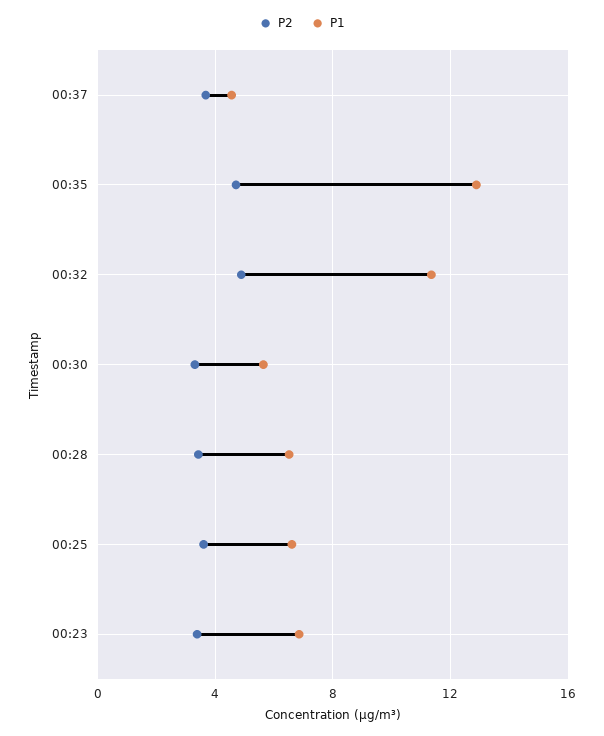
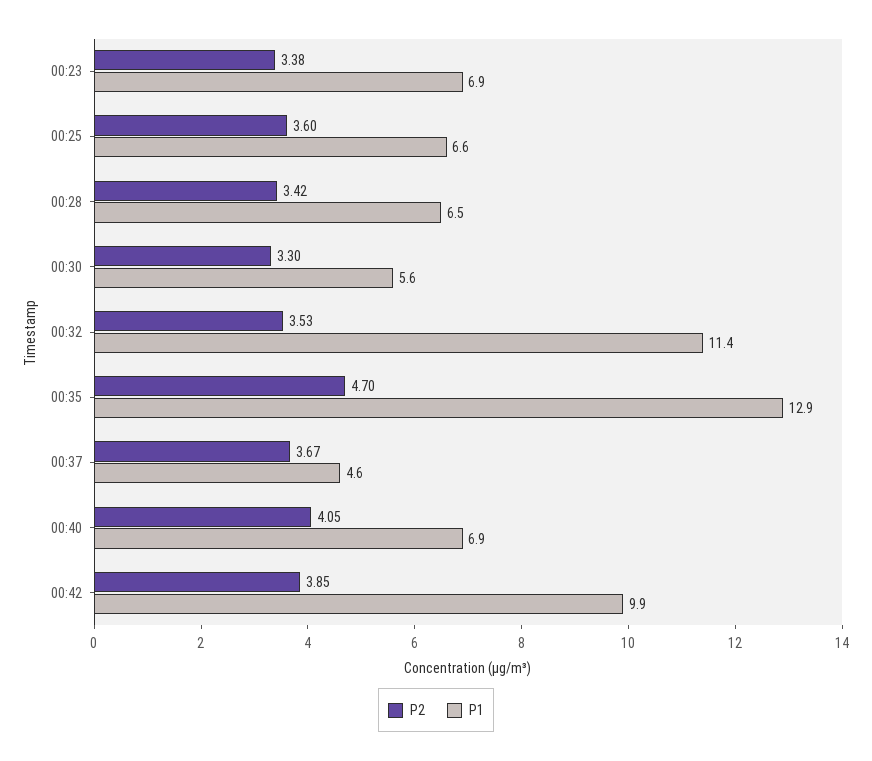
P2, 00:32: 5 -> 3.53
P2, 00:40: none -> 4.05
P1, 00:40: none -> 6.9
P2, 00:42: none -> 3.85
P1, 00:42: none -> 9.9

